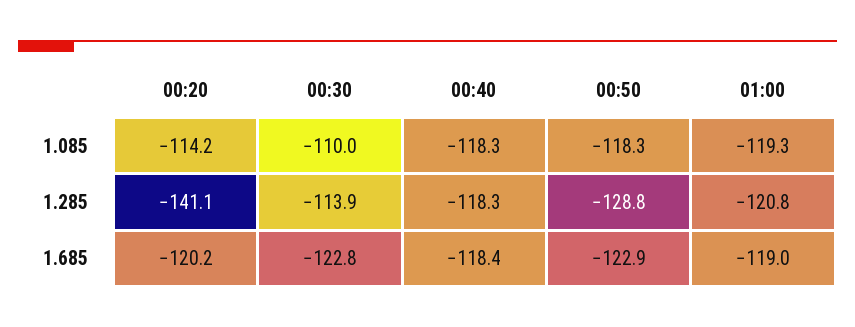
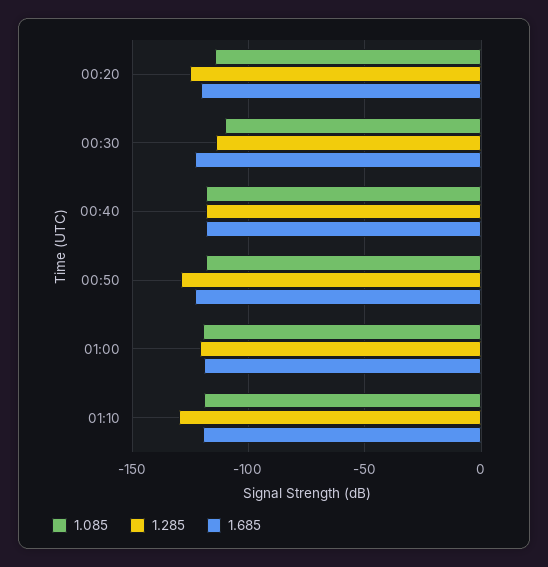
1.285, 00:20: -141.1 -> -125
1.085, 01:10: none -> -120
1.285, 01:10: none -> -130
1.685, 01:10: none -> -120

